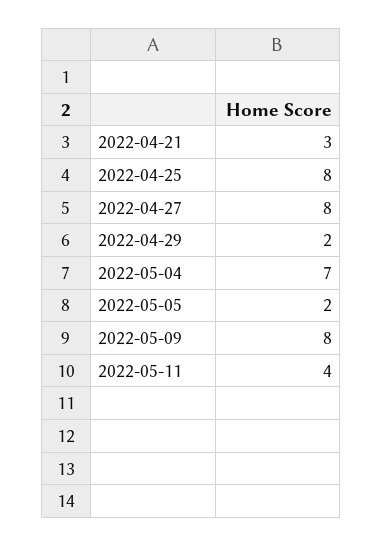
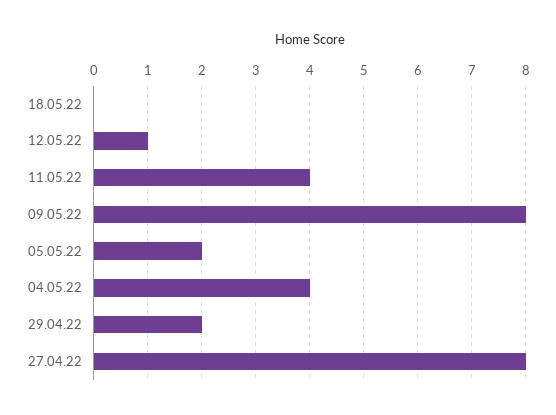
2022-04-21: 3 -> none
2022-04-25: 8 -> none
2022-05-04: 7 -> 4
18.05.22: none -> 0
12.05.22: none -> 1

